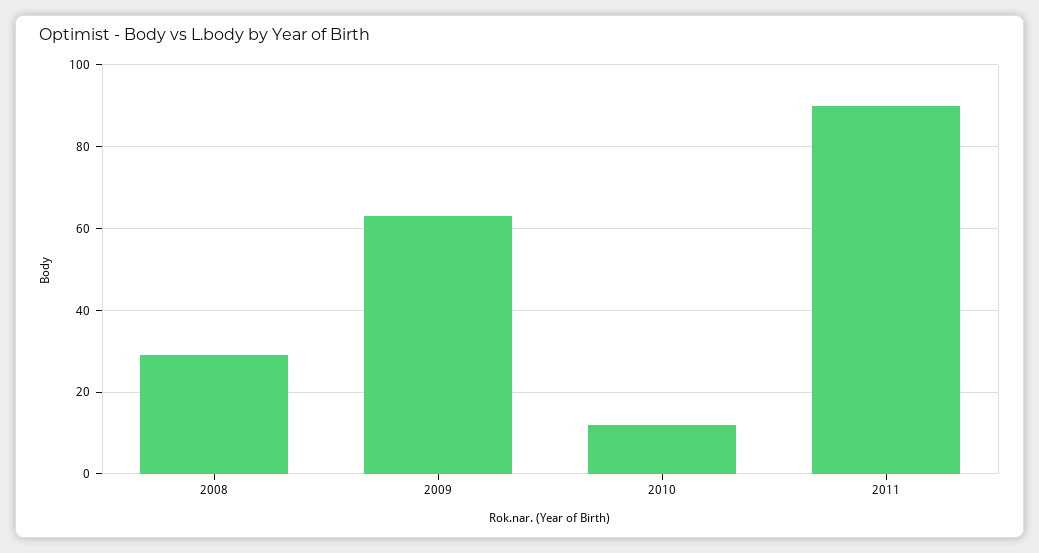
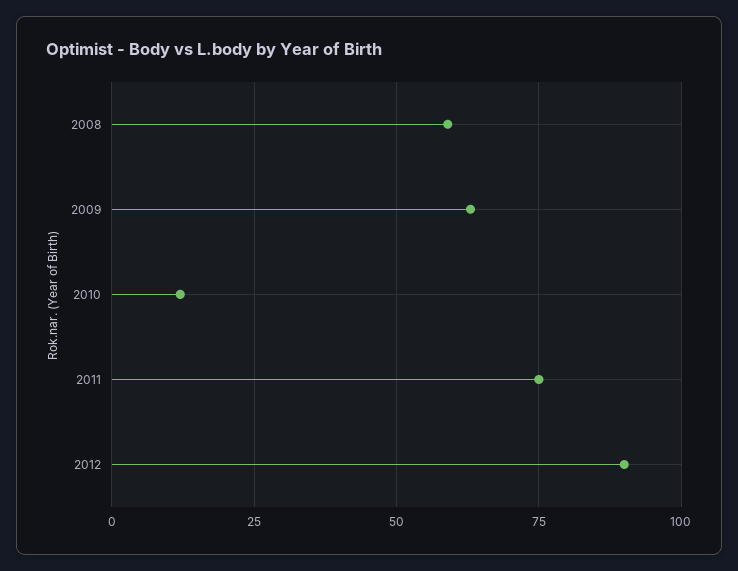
2008: 30 -> 60
2011: 90 -> 75
2012: none -> 90

